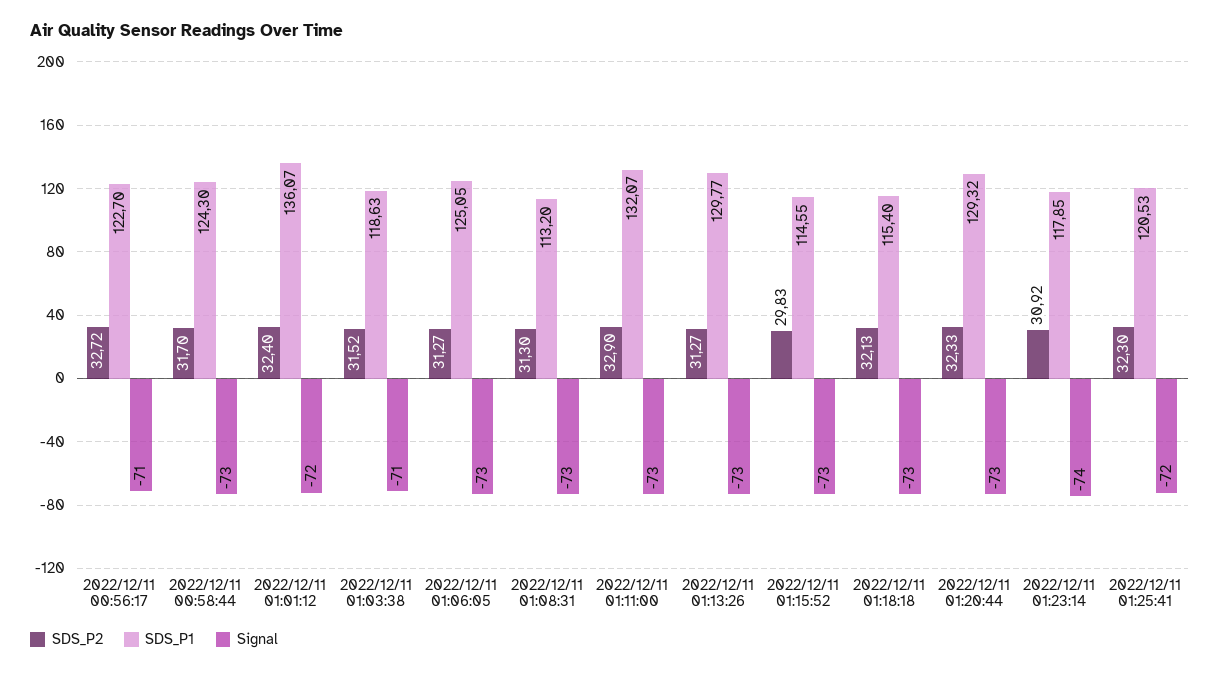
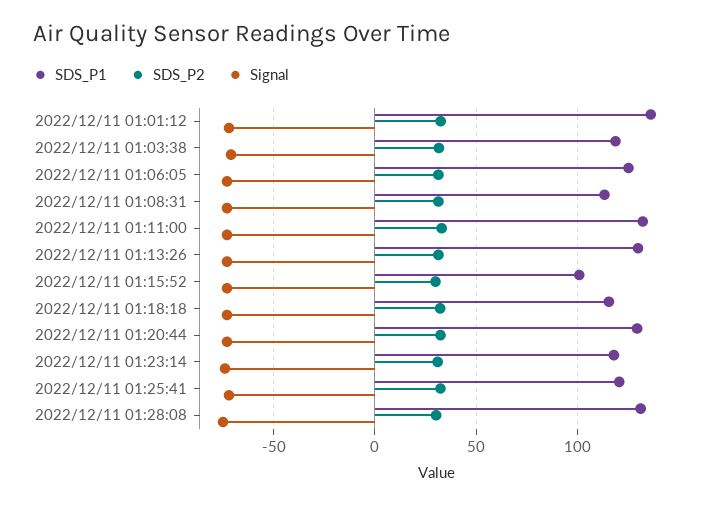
SDS_P2, 2022/12/11 00:56:17: 32.72 -> none
SDS_P1, 2022/12/11 00:56:17: 122.7 -> none
Signal, 2022/12/11 00:56:17: -71 -> none
SDS_P2, 2022/12/11 00:58:44: 31.7 -> none
SDS_P1, 2022/12/11 00:58:44: 124.3 -> none
Signal, 2022/12/11 00:58:44: -73 -> none
SDS_P1, 2022/12/11 01:15:52: 114.55 -> 100
SDS_P1, 2022/12/11 01:28:08: none -> 130
SDS_P2, 2022/12/11 01:28:08: none -> 30
Signal, 2022/12/11 01:28:08: none -> -75

